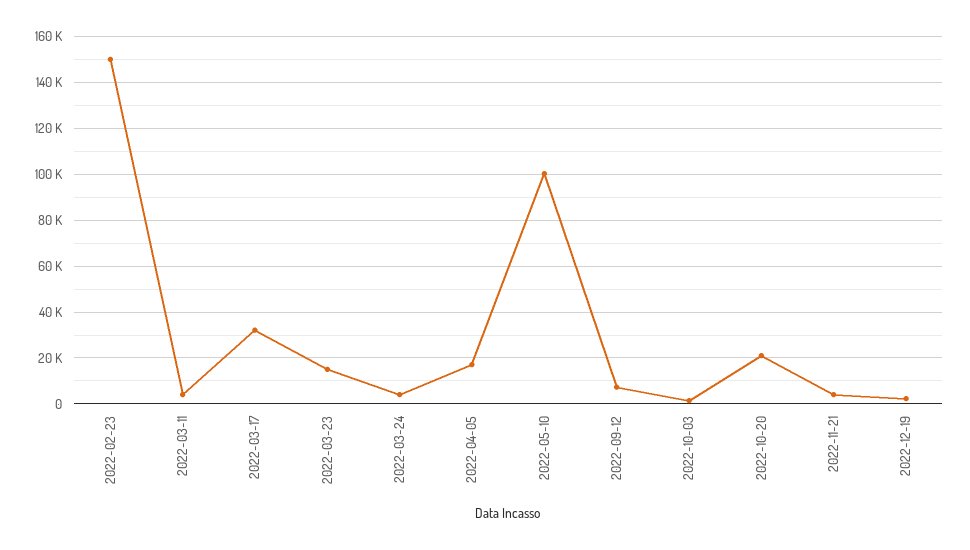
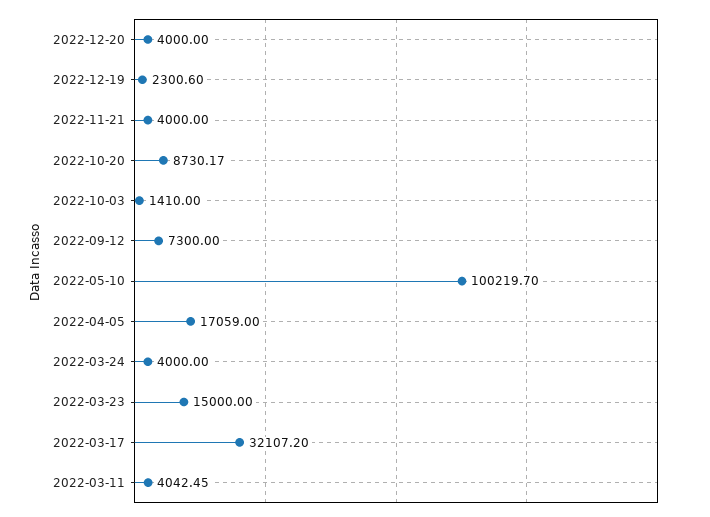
2022-02-23: 150000 -> none
2022-10-20: 20000 -> 8730.17
2022-12-20: none -> 4000

